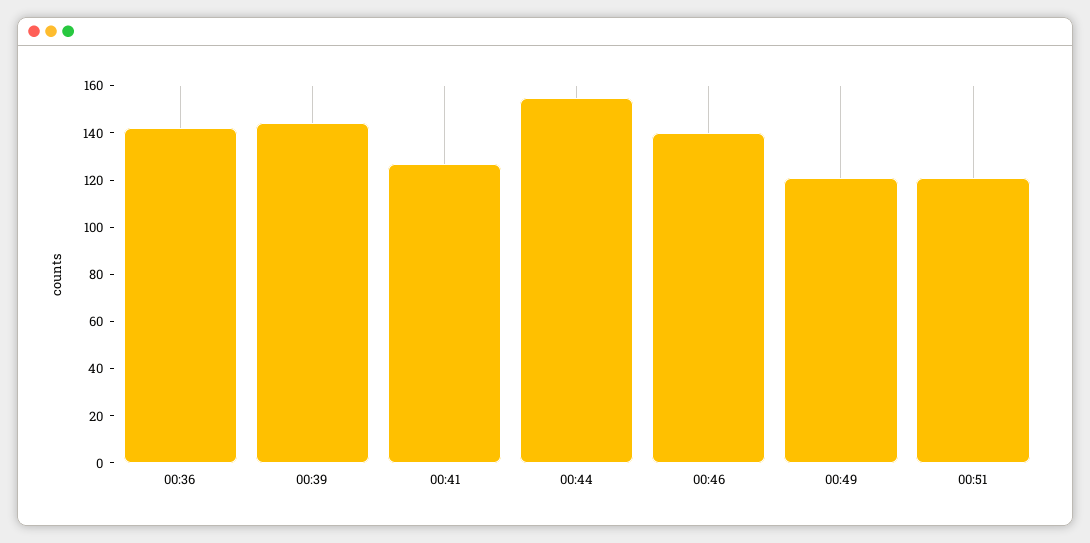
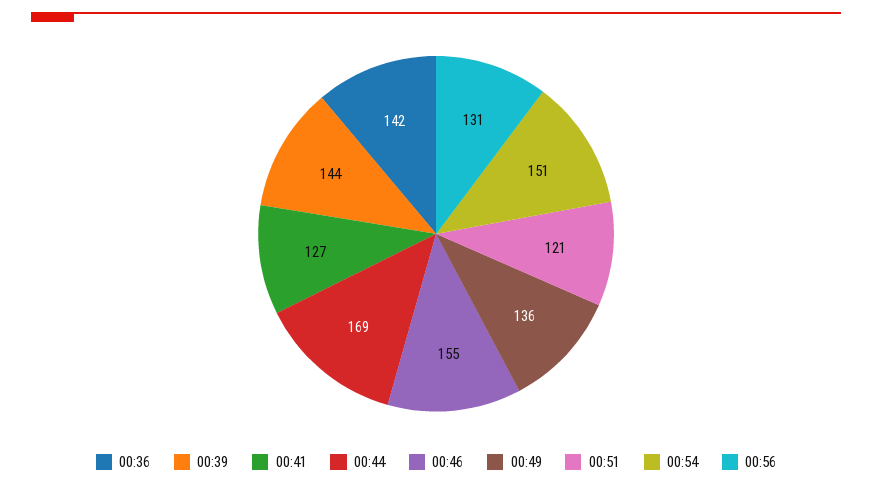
00:44: 155 -> 169
00:46: 140 -> 155
00:49: 120 -> 136
00:54: none -> 151
00:56: none -> 131

